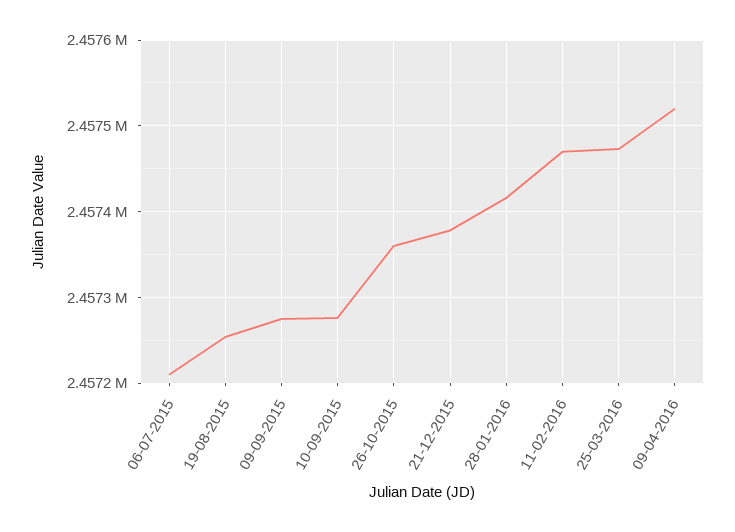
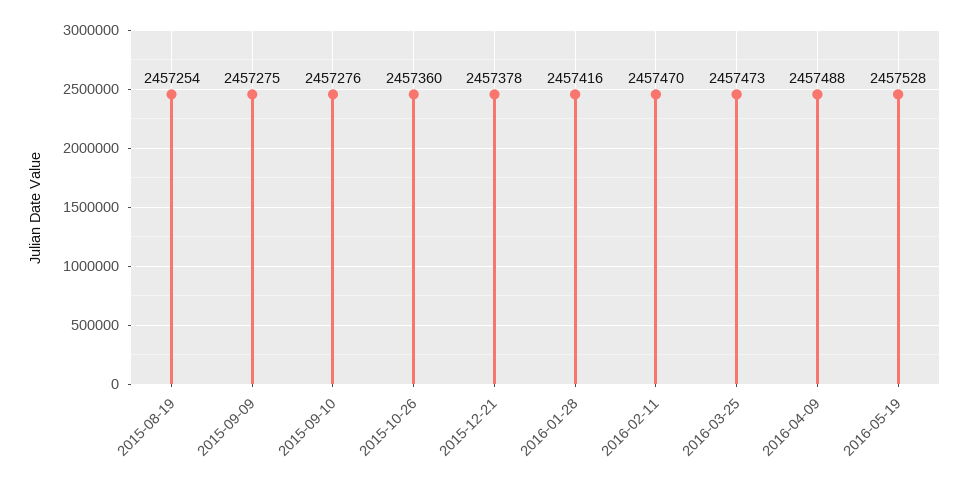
06-07-2015: 2457210 -> none
09-04-2016: 2457520 -> 2457488
2016-05-19: none -> 2457528

